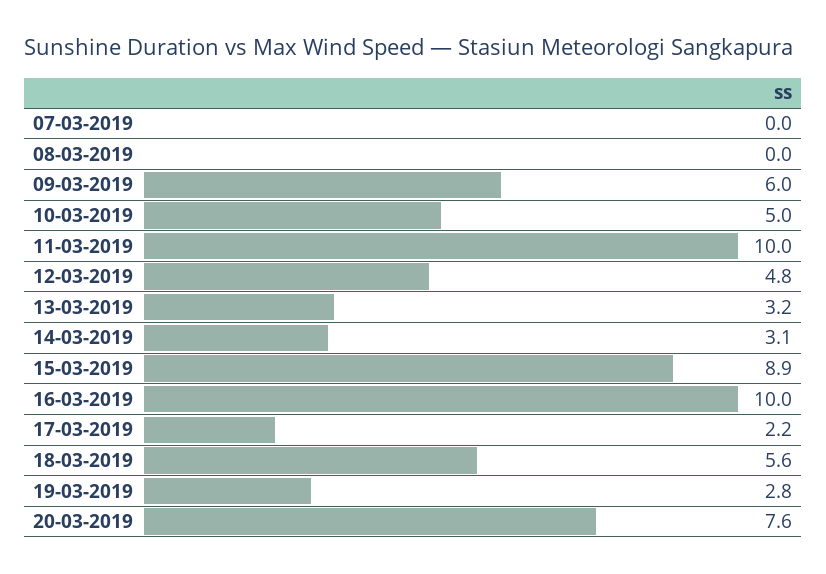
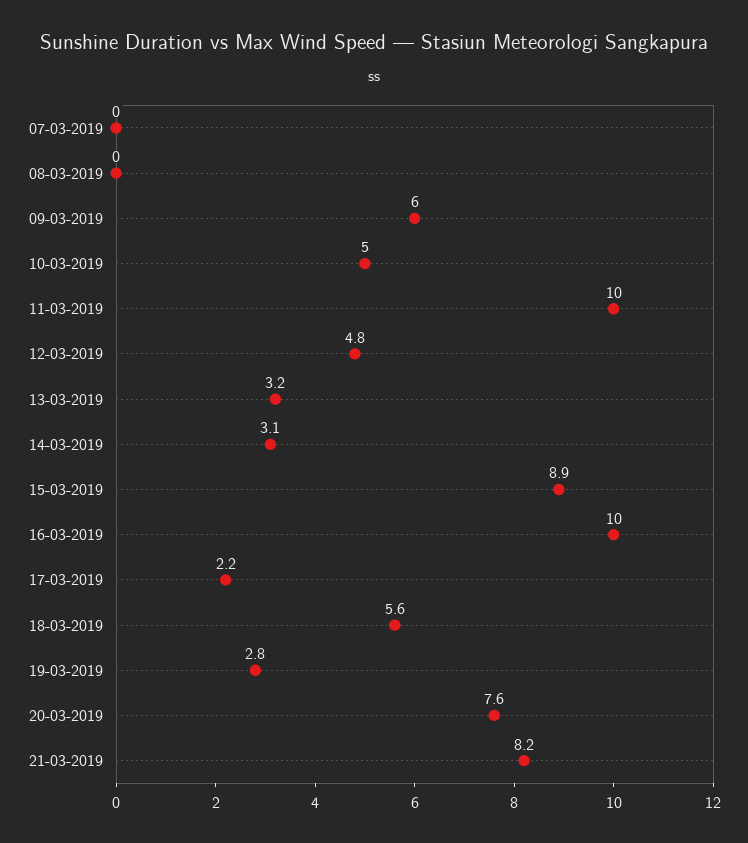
21-03-2019: none -> 8.2

